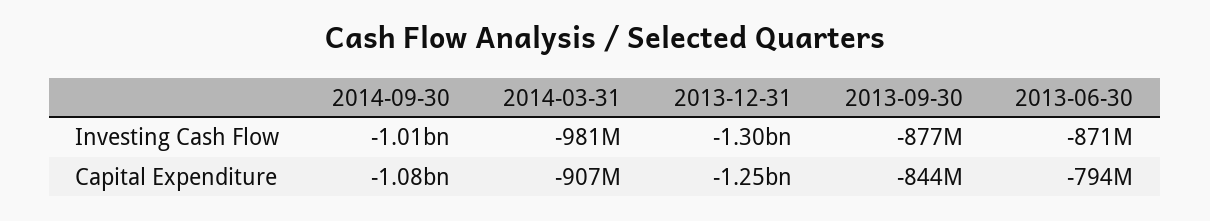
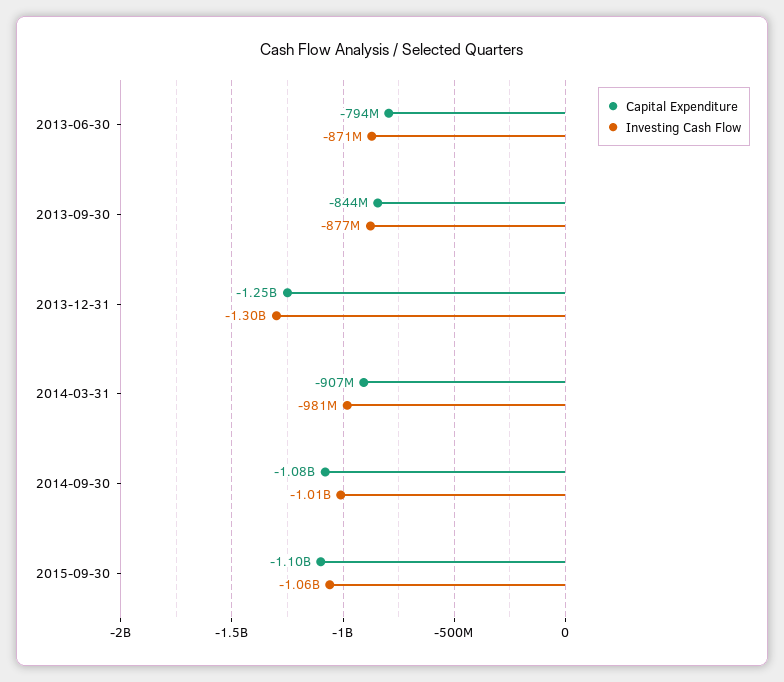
Capital Expenditure, 2015-09-30: none -> -1100000000
Investing Cash Flow, 2015-09-30: none -> -1060000000

